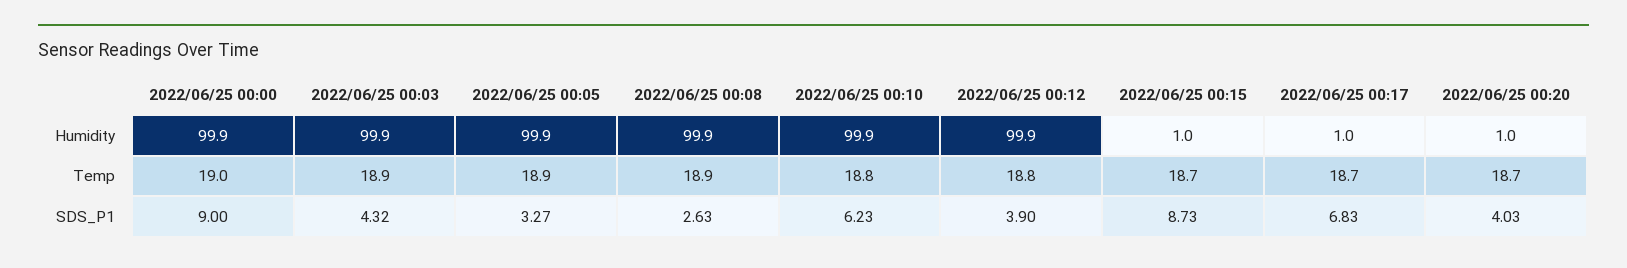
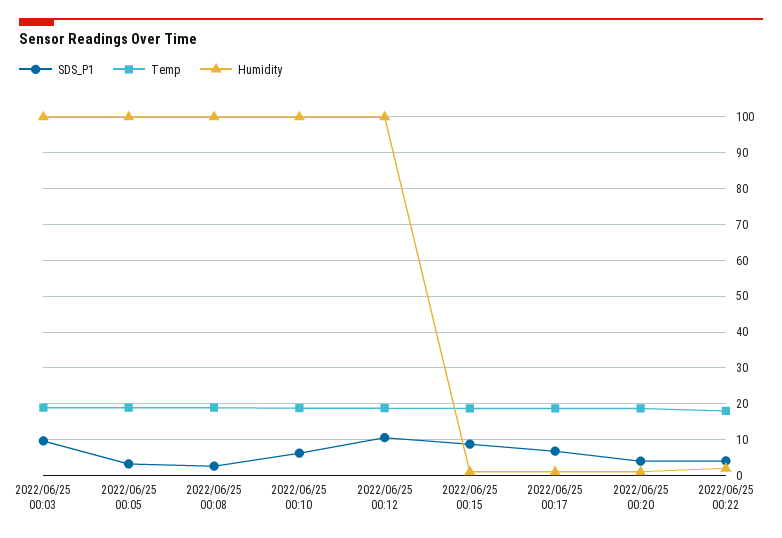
Humidity, 2022/06/25 00:00: 99.9 -> none
Temp, 2022/06/25 00:00: 19 -> none
SDS_P1, 2022/06/25 00:00: 9 -> none
SDS_P1, 2022/06/25 00:03: 4.32 -> 10
SDS_P1, 2022/06/25 00:12: 3.9 -> 10
SDS_P1, 2022/06/25 00:22: none -> 4
Temp, 2022/06/25 00:22: none -> 18
Humidity, 2022/06/25 00:22: none -> 2

